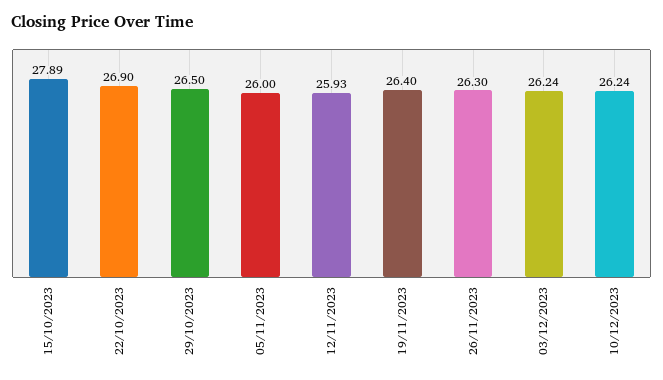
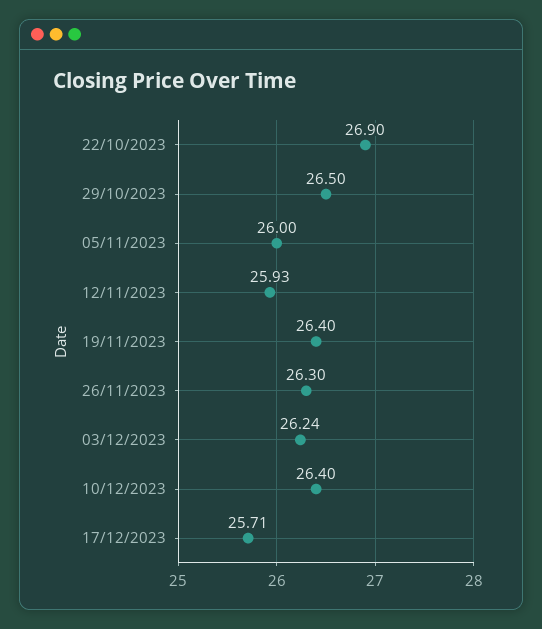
15/10/2023: 27.89 -> none
10/12/2023: 26.24 -> 26.4
17/12/2023: none -> 25.71

